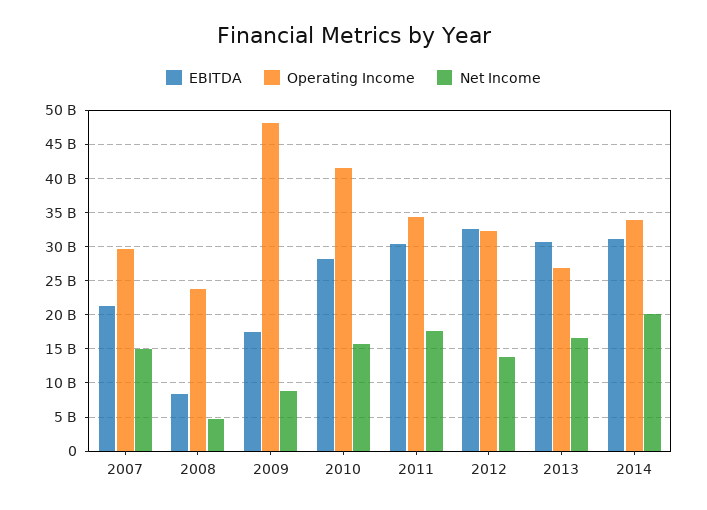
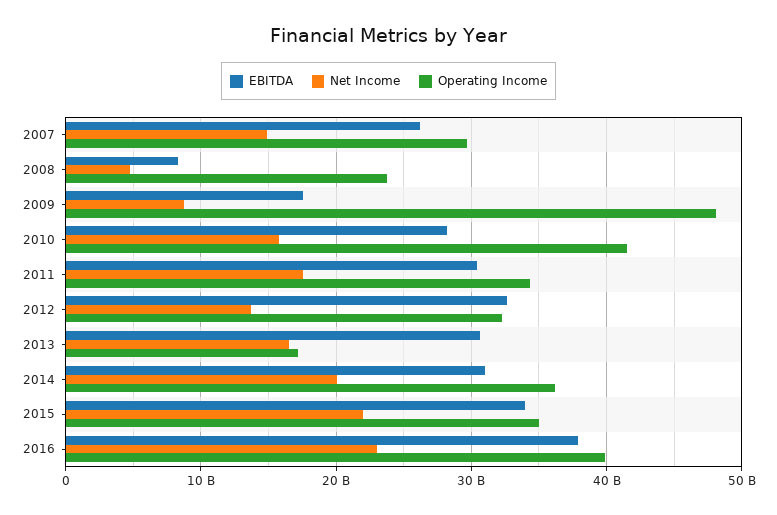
EBITDA, 2007: 21000000000 -> 26000000000
Operating Income, 2013: 27000000000 -> 17000000000
Operating Income, 2014: 34000000000 -> 36000000000
EBITDA, 2015: none -> 34000000000
Net Income, 2015: none -> 22000000000
Operating Income, 2015: none -> 35000000000
EBITDA, 2016: none -> 38000000000
Net Income, 2016: none -> 23000000000
Operating Income, 2016: none -> 40000000000

